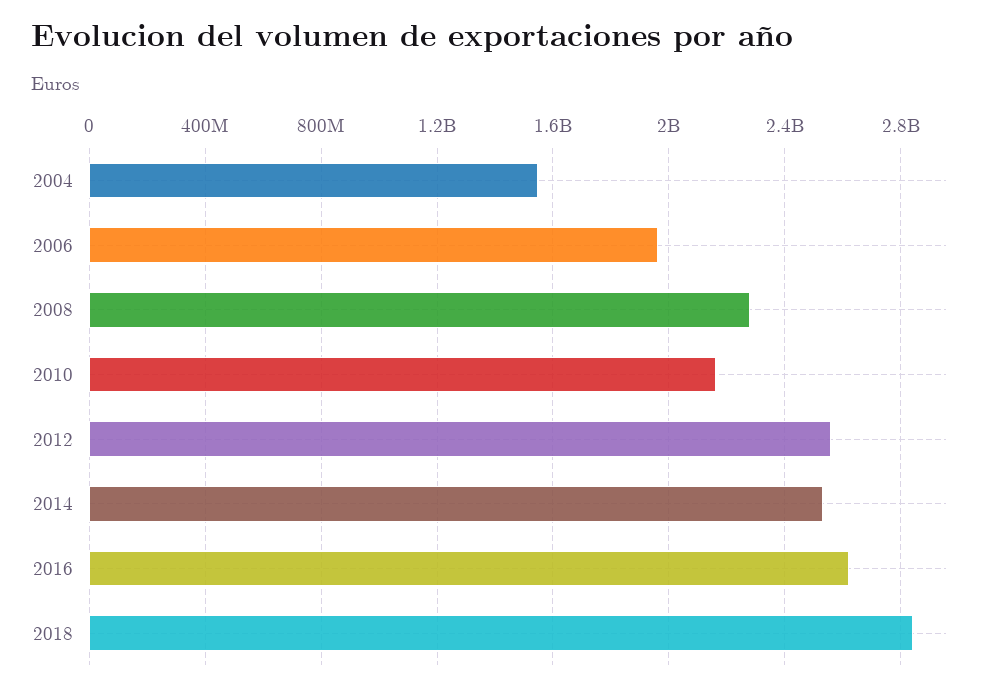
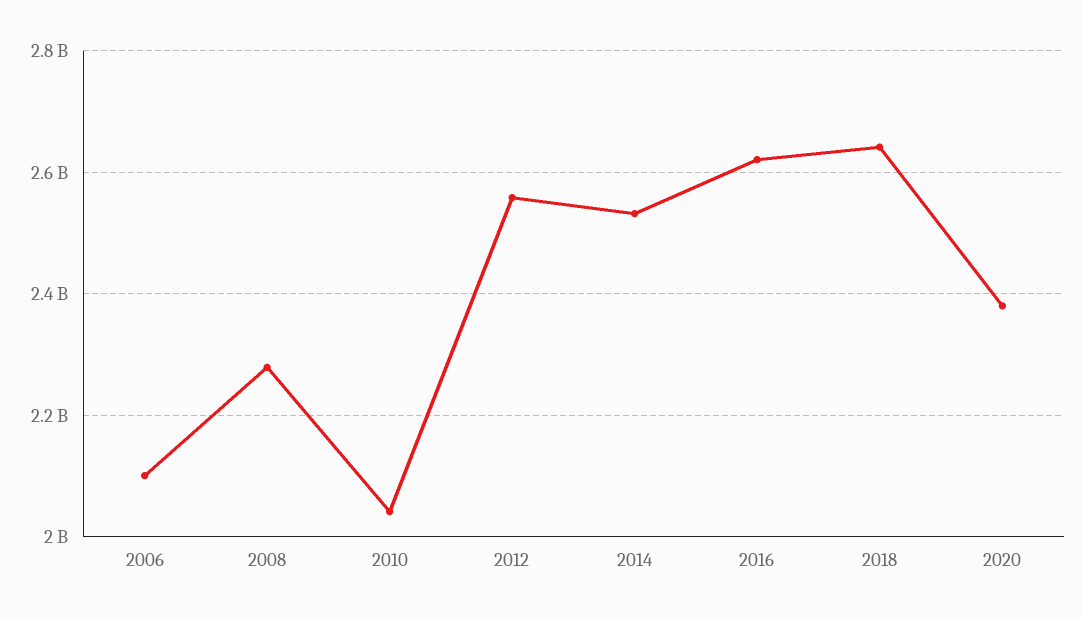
2004: 1550000000 -> none
2006: 1950000000 -> 2100000000
2010: 2150000000 -> 2040000000
2018: 2850000000 -> 2640000000
2020: none -> 2380000000

